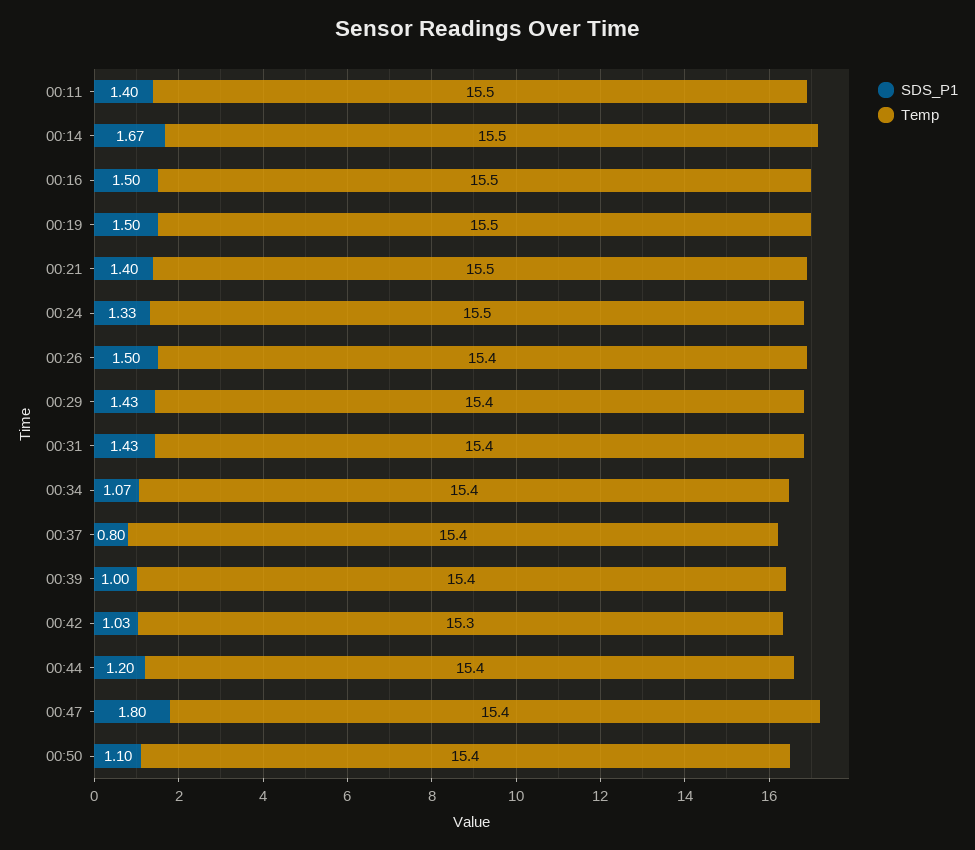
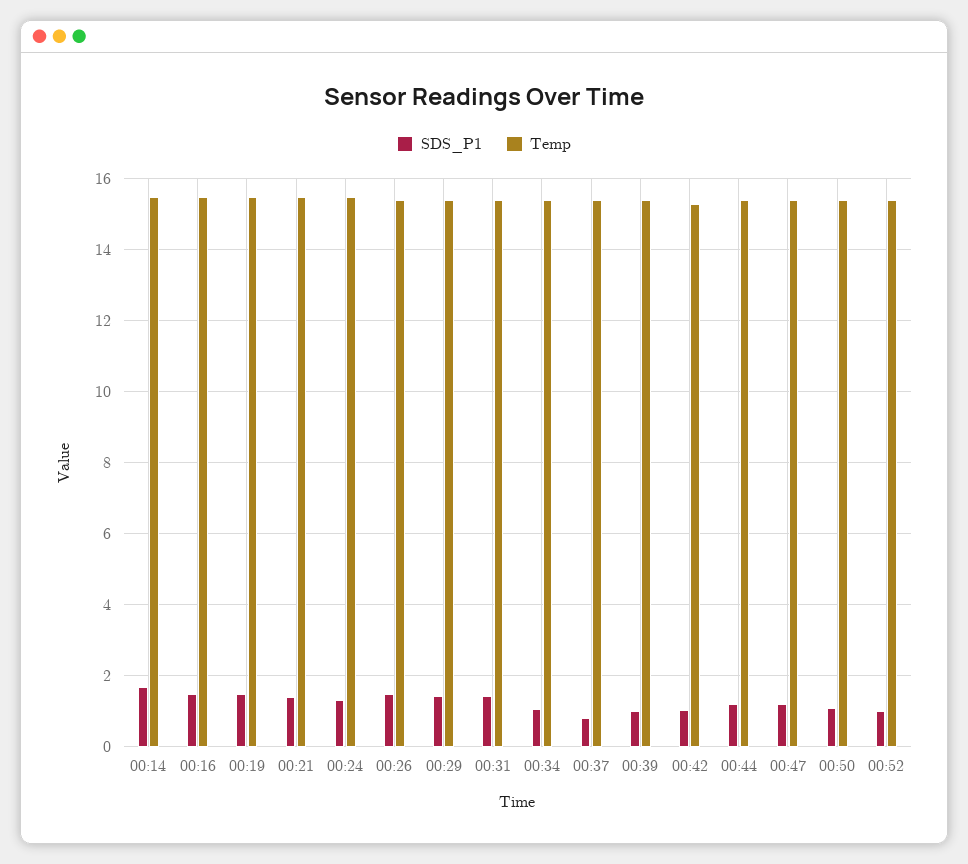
SDS_P1, 00:11: 1.4 -> none
Temp, 00:11: 15.5 -> none
SDS_P1, 00:47: 1.8 -> 1.2
SDS_P1, 00:52: none -> 1
Temp, 00:52: none -> 15.4

